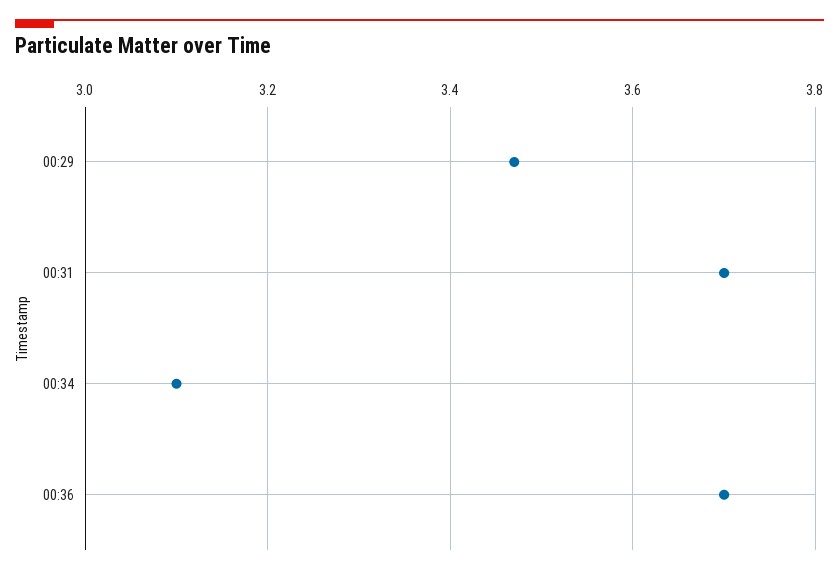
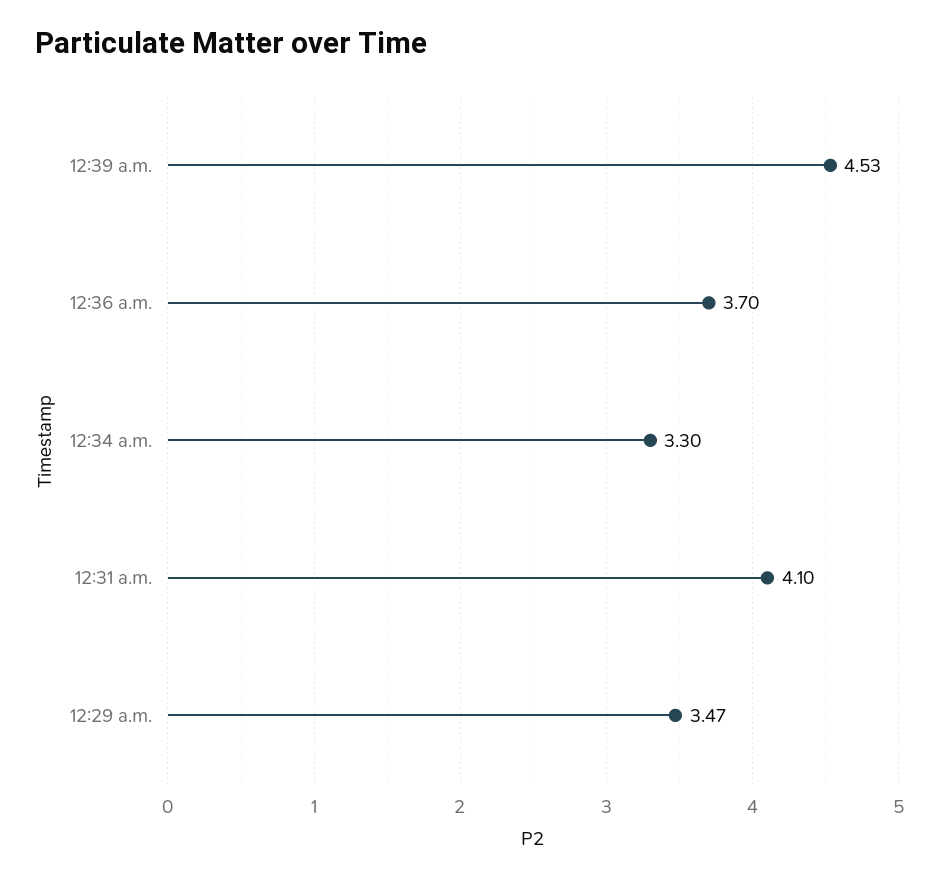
00:31: 3.7 -> 4.1
00:34: 3.1 -> 3.3
12:39 a.m.: none -> 4.53

